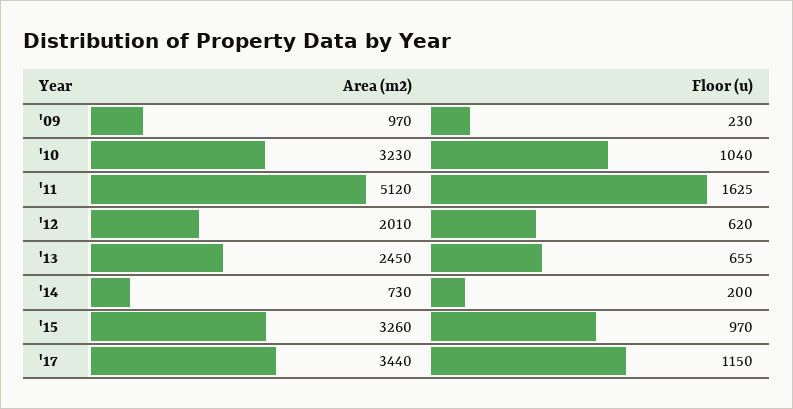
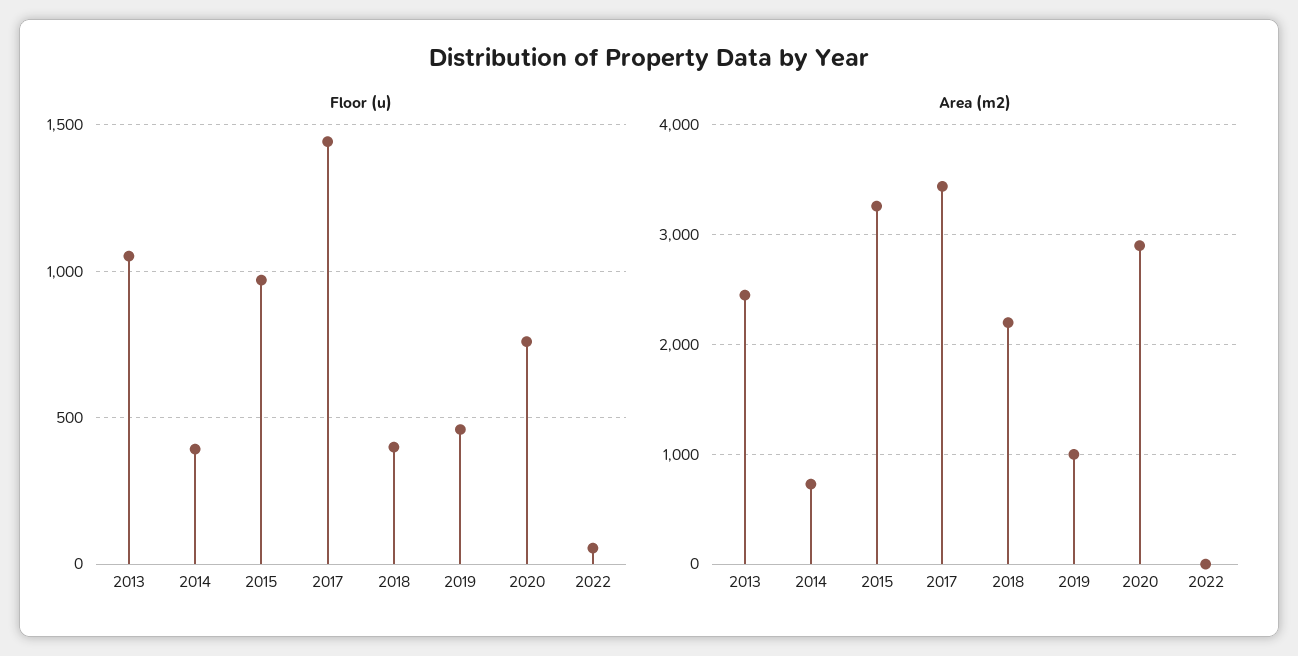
Area (m2), '09: 970 -> none
Floor (u), '09: 230 -> none
Area (m2), '10: 3230 -> none
Floor (u), '10: 1040 -> none
Area (m2), '11: 5120 -> none
Floor (u), '11: 1625 -> none
Area (m2), '12: 2010 -> none
Floor (u), '12: 620 -> none
Floor (u), '13: 655 -> 1050
Floor (u), '14: 200 -> 400
Floor (u), '17: 1150 -> 1450
Floor (u), 2018: none -> 400
Floor (u), 2019: none -> 450
Floor (u), 2020: none -> 750
Floor (u), 2022: none -> 50
Area (m2), 2018: none -> 2200
Area (m2), 2019: none -> 1000
Area (m2), 2020: none -> 2900
Area (m2), 2022: none -> 0

